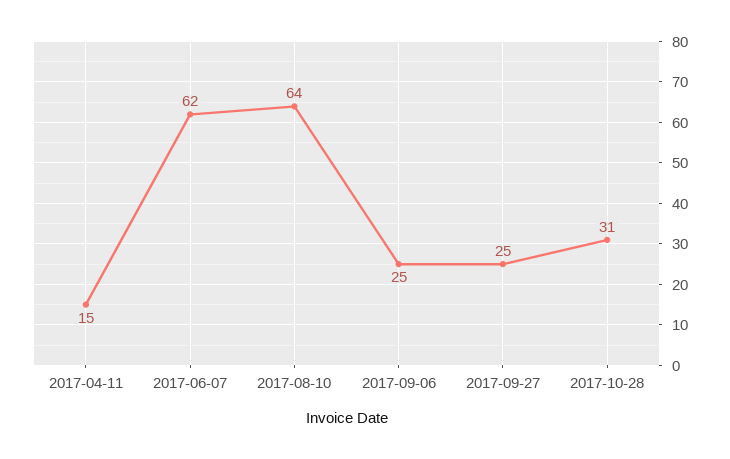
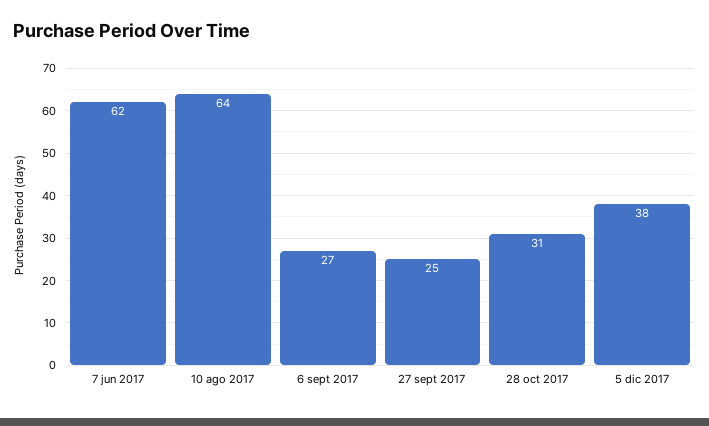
2017-04-11: 15 -> none
2017-09-06: 25 -> 27
5 dic 2017: none -> 38

